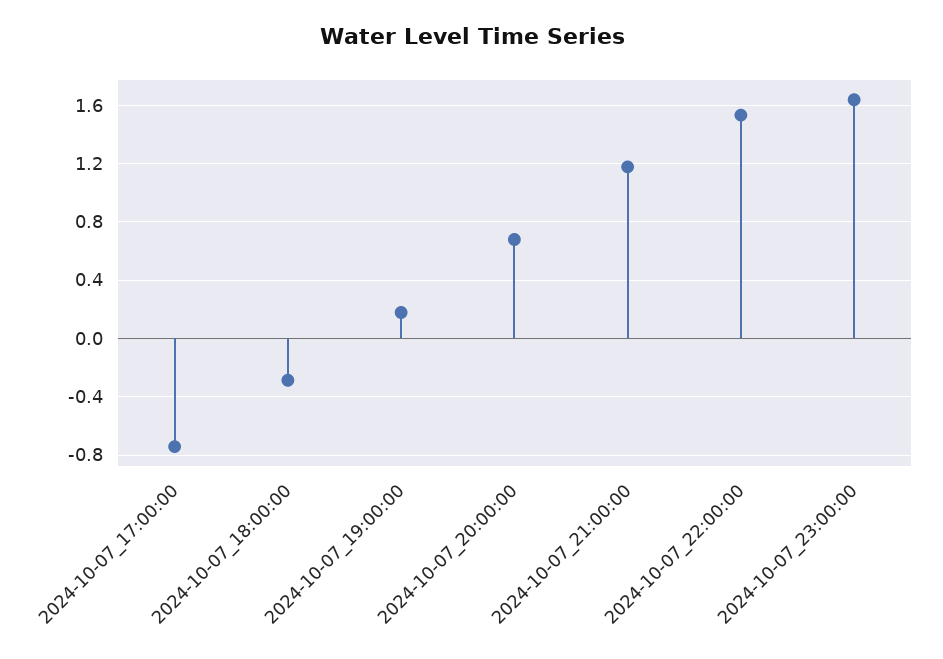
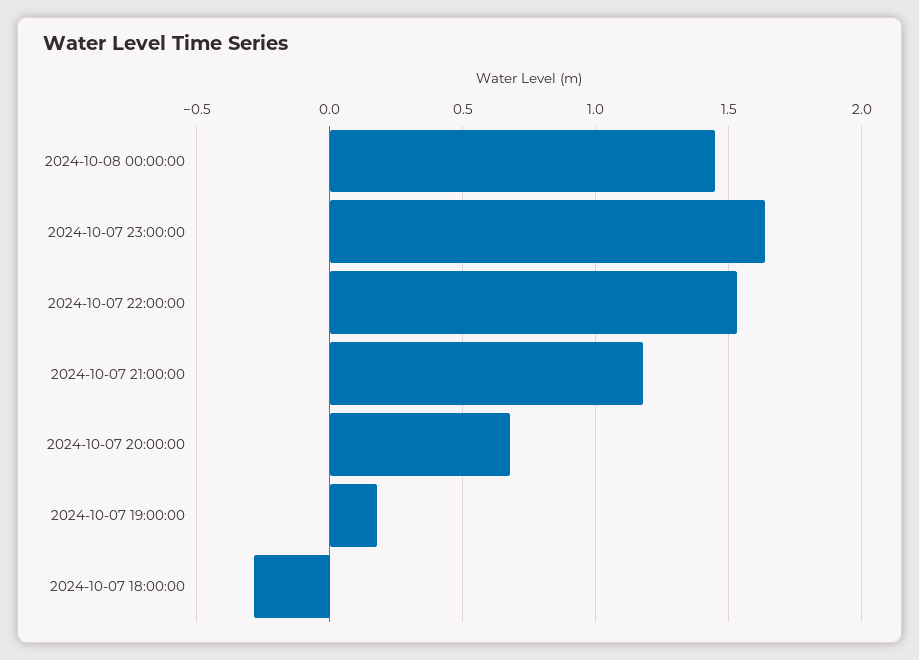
2024-10-07_17:00:00: -0.75 -> none
2024-10-08 00:00:00: none -> 1.45

